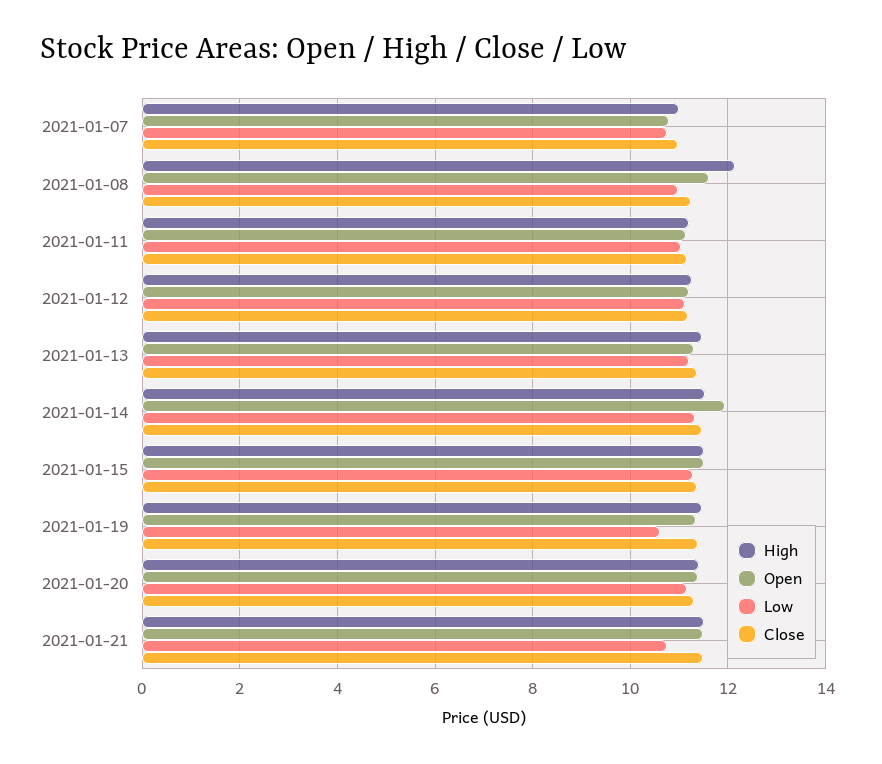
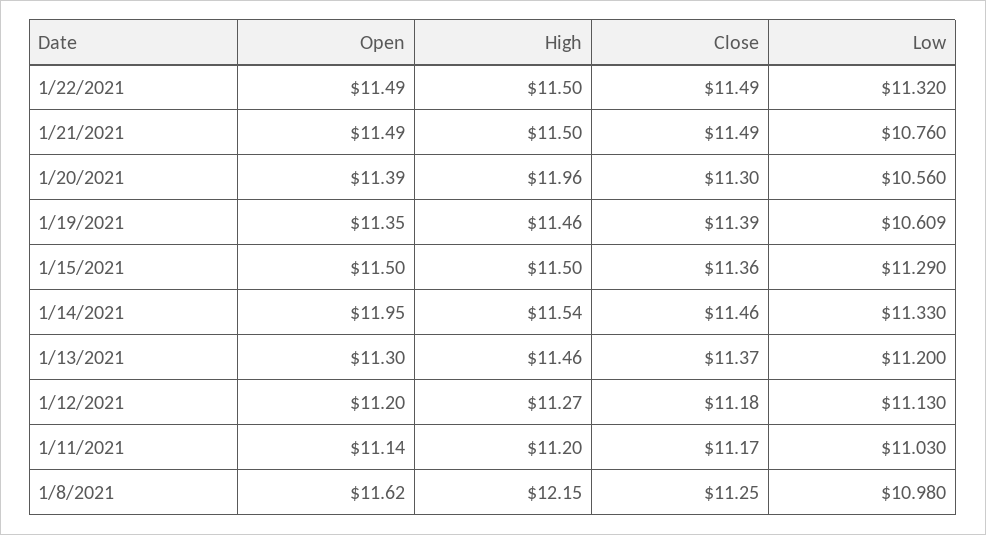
High, 2021-01-07: 11 -> none
Open, 2021-01-07: 10.8 -> none
Low, 2021-01-07: 10.8 -> none
Close, 2021-01-07: 11 -> none
High, 2021-01-20: 11.4 -> 11.96
Low, 2021-01-20: 11.2 -> 10.56
Open, 1/22/2021: none -> 11.49
High, 1/22/2021: none -> 11.5
Close, 1/22/2021: none -> 11.49
Low, 1/22/2021: none -> 11.32

